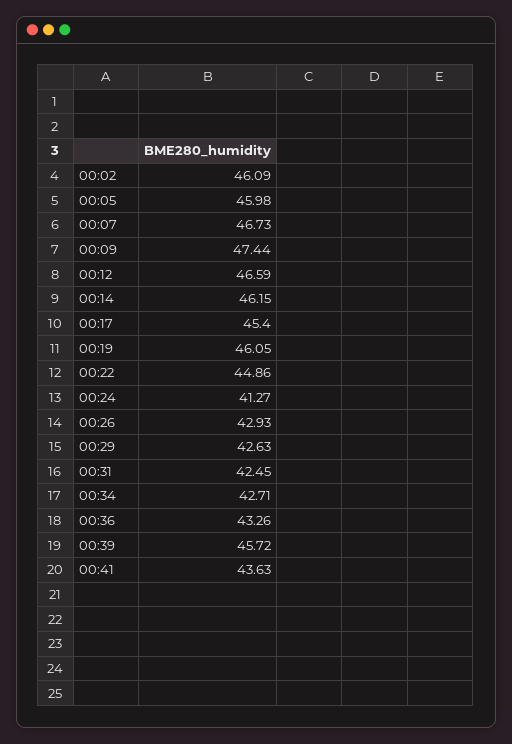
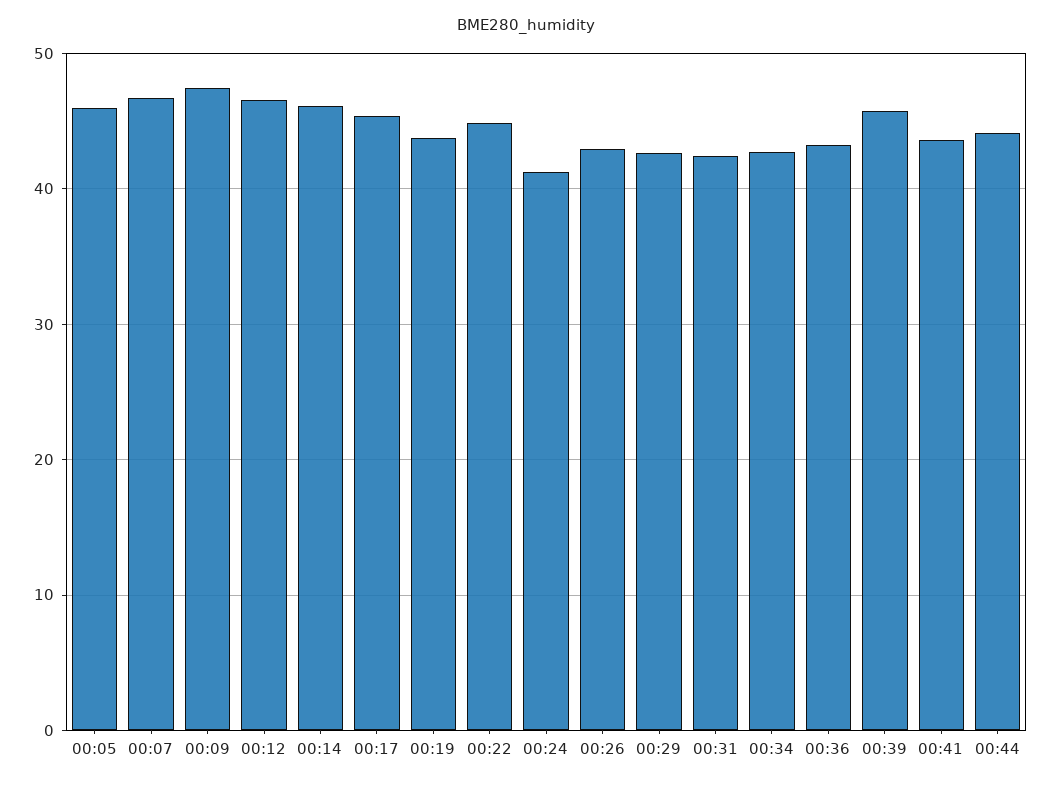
00:02: 46.09 -> none
00:19: 46.05 -> 44
00:44: none -> 44

